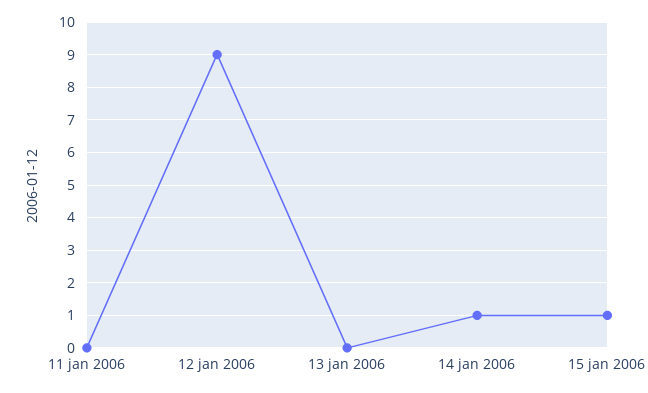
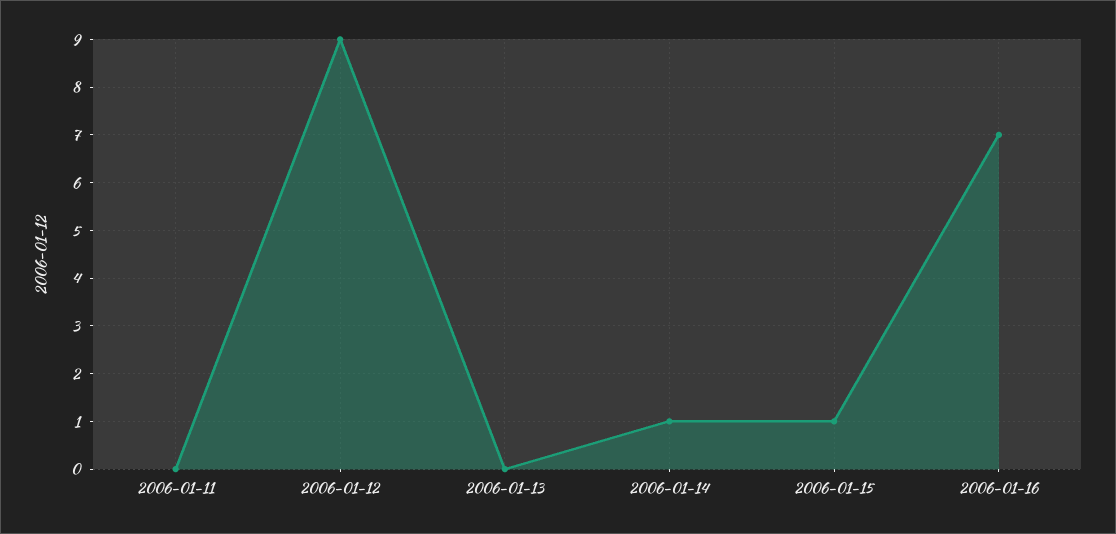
2006-01-16: none -> 7

